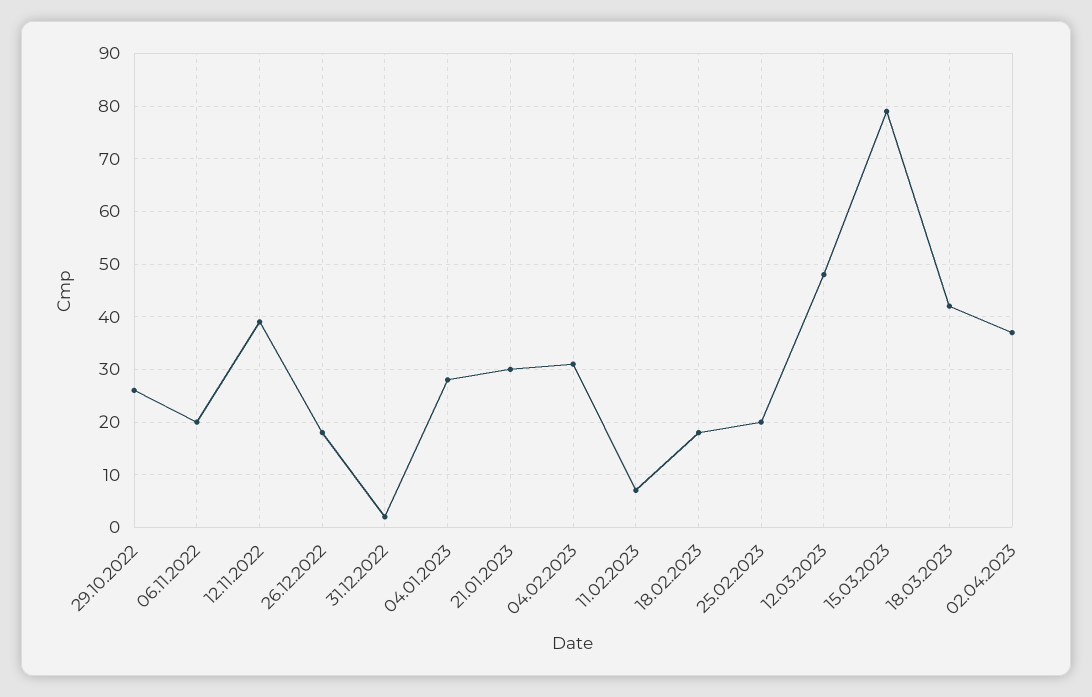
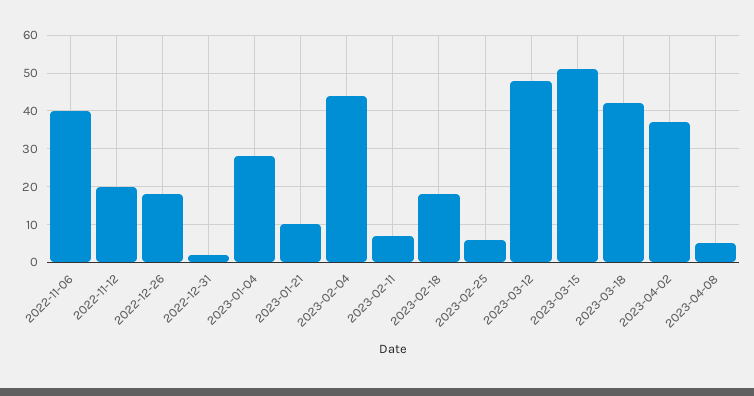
29.10.2022: 25 -> none
06.11.2022: 20 -> 40
12.11.2022: 40 -> 20
21.01.2023: 30 -> 10
04.02.2023: 30 -> 45
25.02.2023: 20 -> 5
15.03.2023: 80 -> 50
2023-04-08: none -> 5

